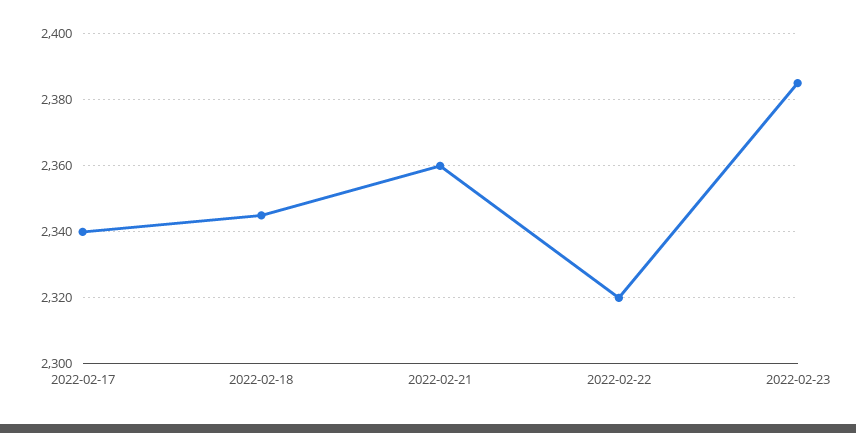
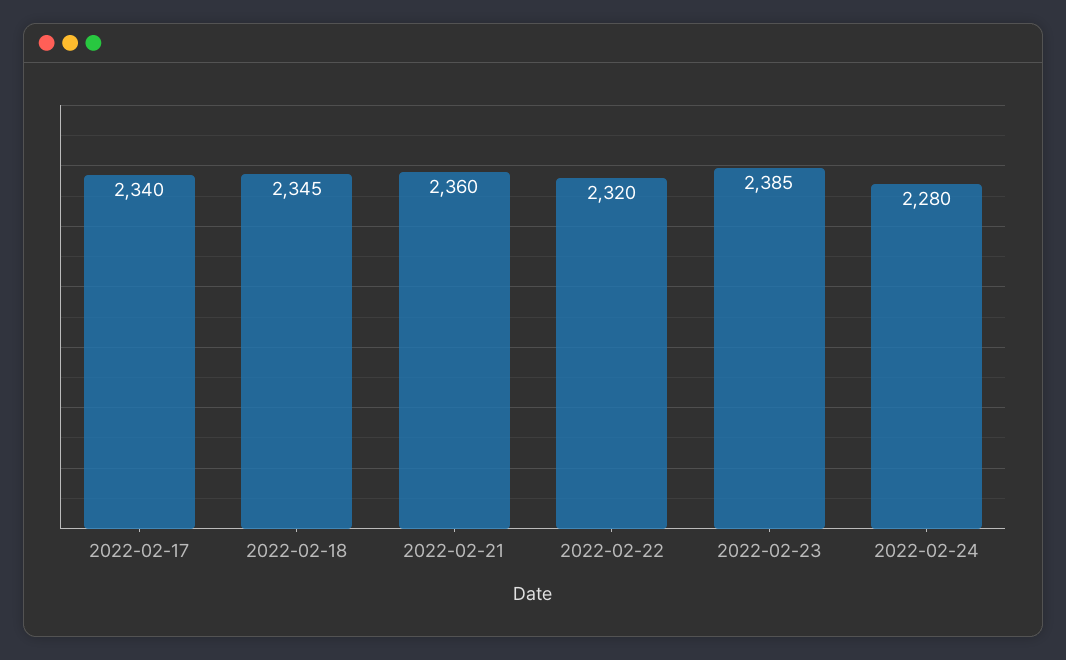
2022-02-24: none -> 2280

